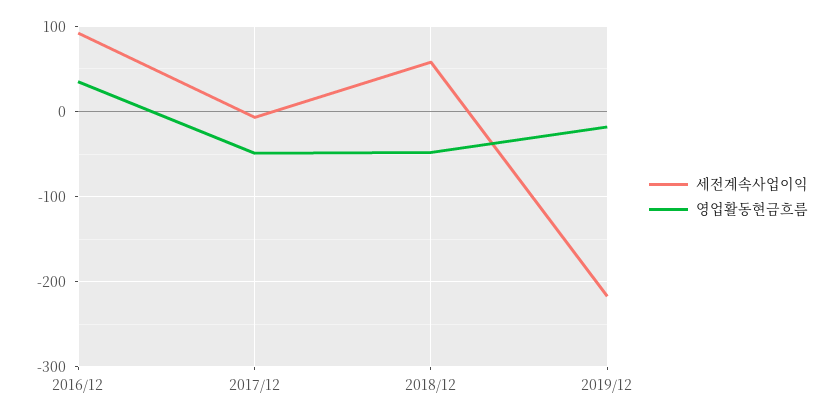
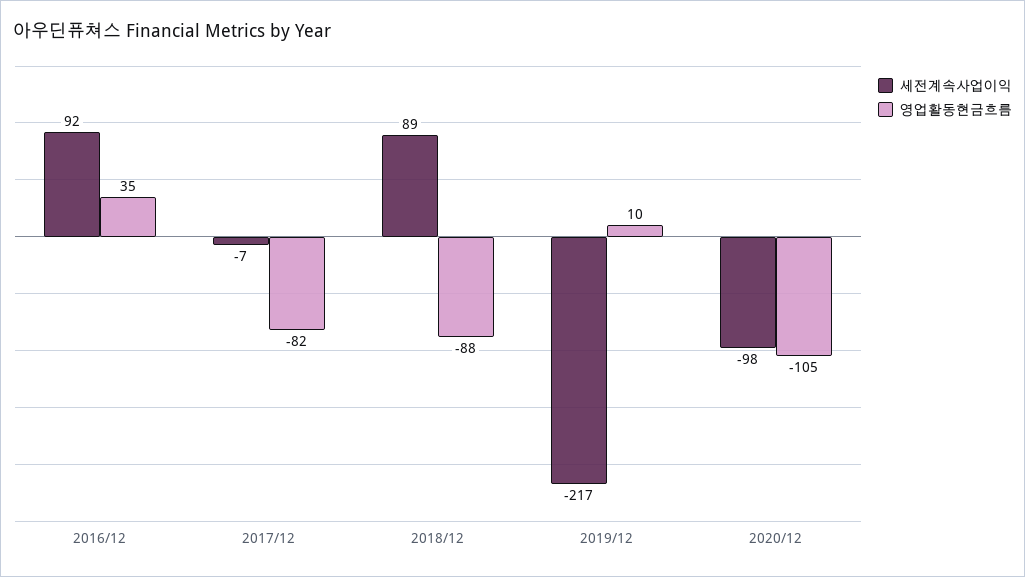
영업활동현금흐름, 2017/12: -50 -> -82
세전계속사업이익, 2018/12: 60 -> 89
영업활동현금흐름, 2018/12: -50 -> -88
영업활동현금흐름, 2019/12: -20 -> 10
세전계속사업이익, 2020/12: none -> -98
영업활동현금흐름, 2020/12: none -> -105

